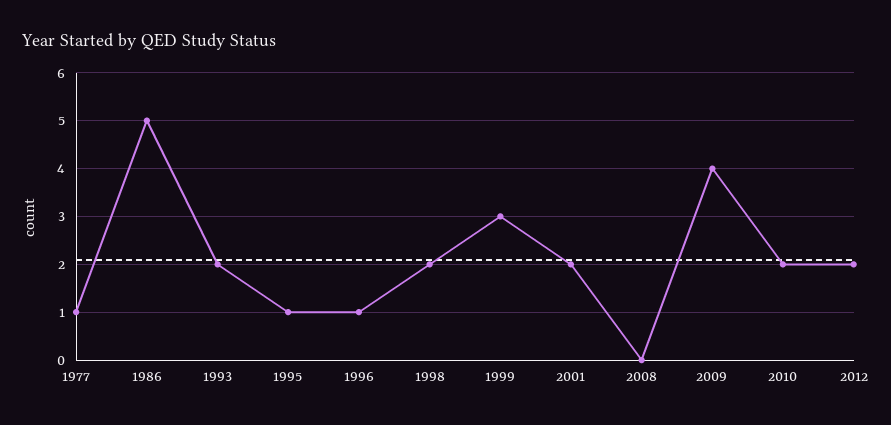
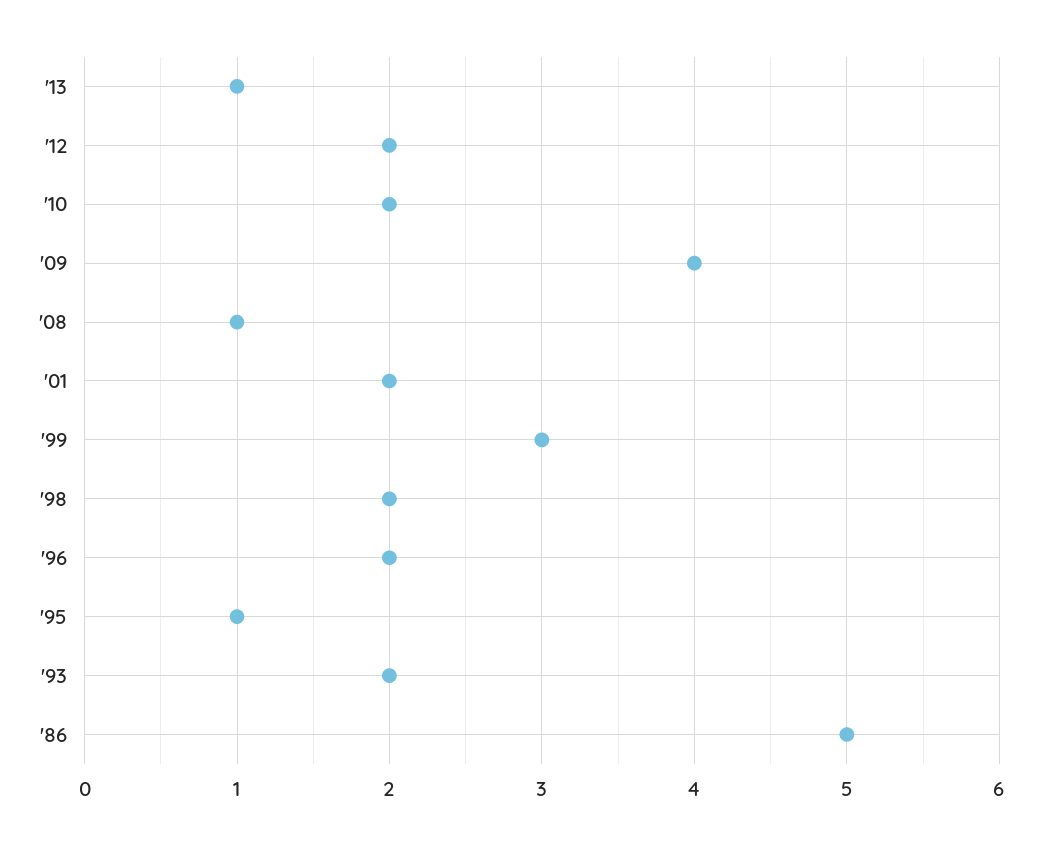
1977: 1 -> none
1996: 1 -> 2
2008: 0 -> 1
'13: none -> 1

